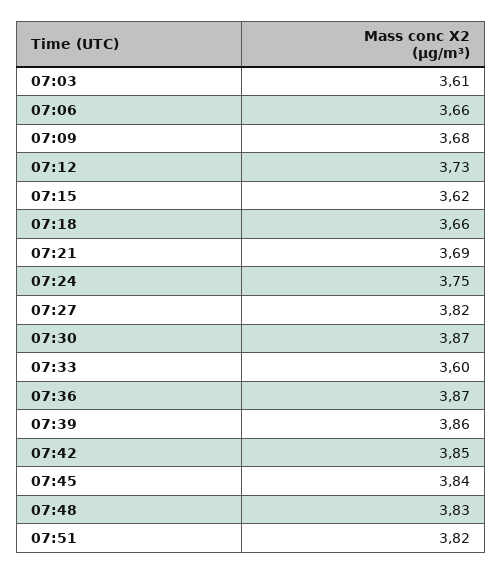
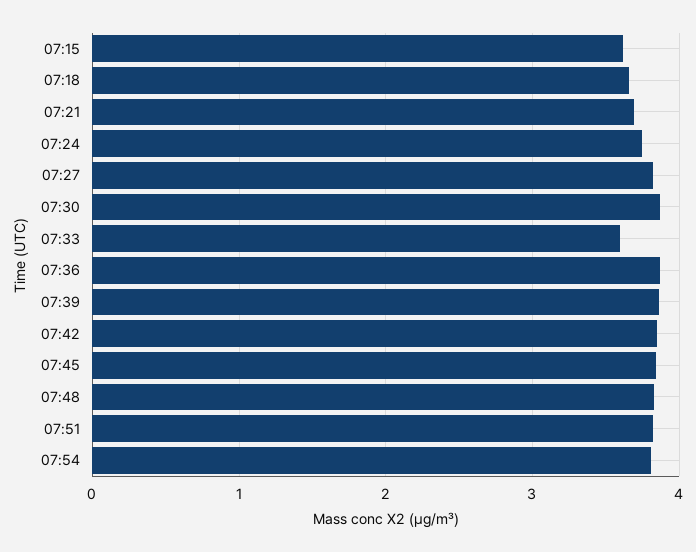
07:03: 3.61 -> none
07:06: 3.66 -> none
07:09: 3.68 -> none
07:12: 3.73 -> none
07:54: none -> 3.8

